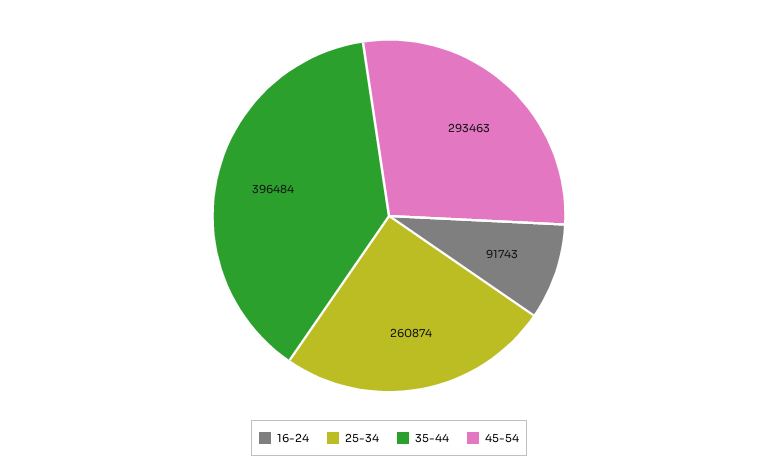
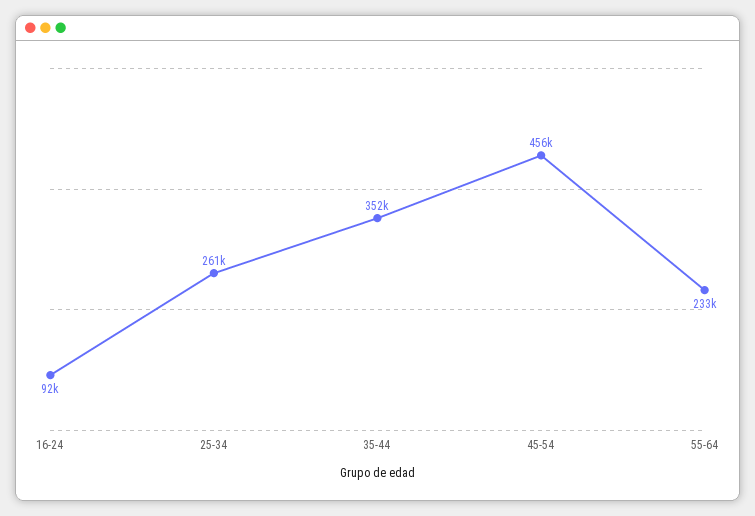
35-44: 396484 -> 352000
45-54: 293463 -> 456000
55-64: none -> 233000

